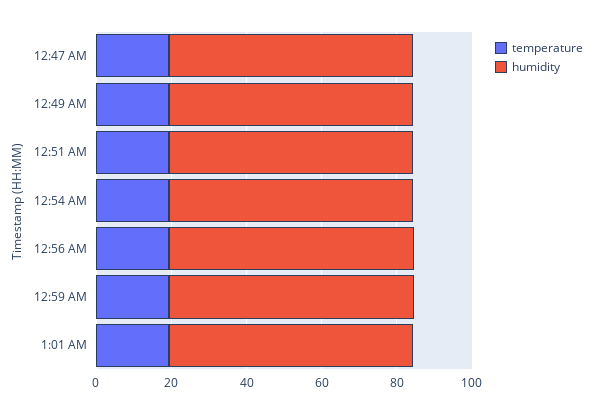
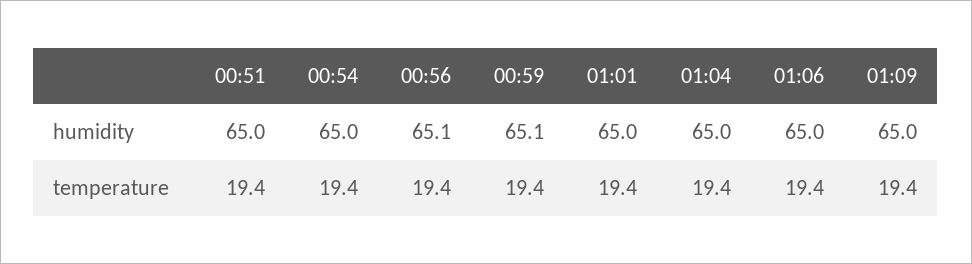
temperature, 12:47 AM: 20 -> none
humidity, 12:47 AM: 65 -> none
temperature, 12:49 AM: 20 -> none
humidity, 12:49 AM: 65 -> none
humidity, 01:04: none -> 65
humidity, 01:06: none -> 65
humidity, 01:09: none -> 65
temperature, 01:04: none -> 19.4
temperature, 01:06: none -> 19.4
temperature, 01:09: none -> 19.4

